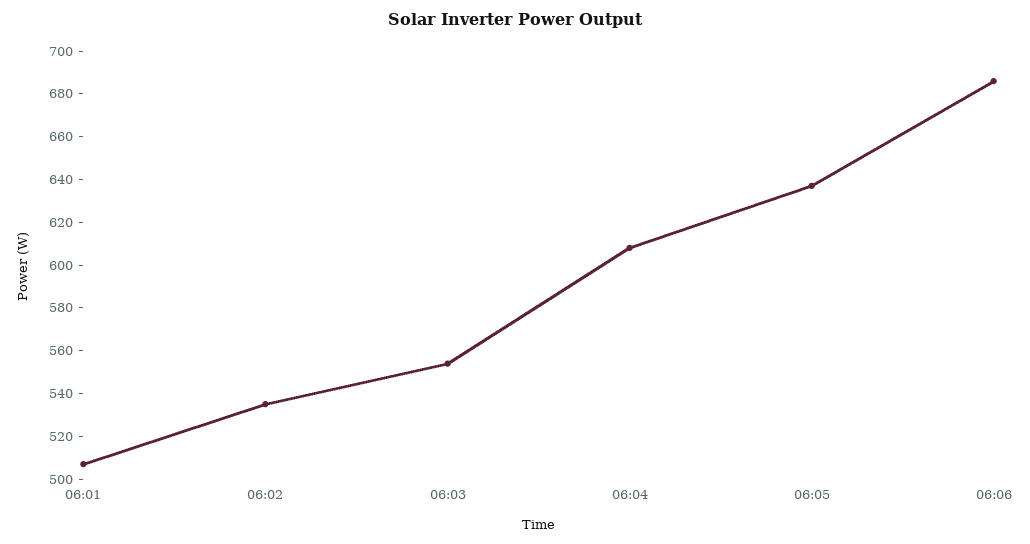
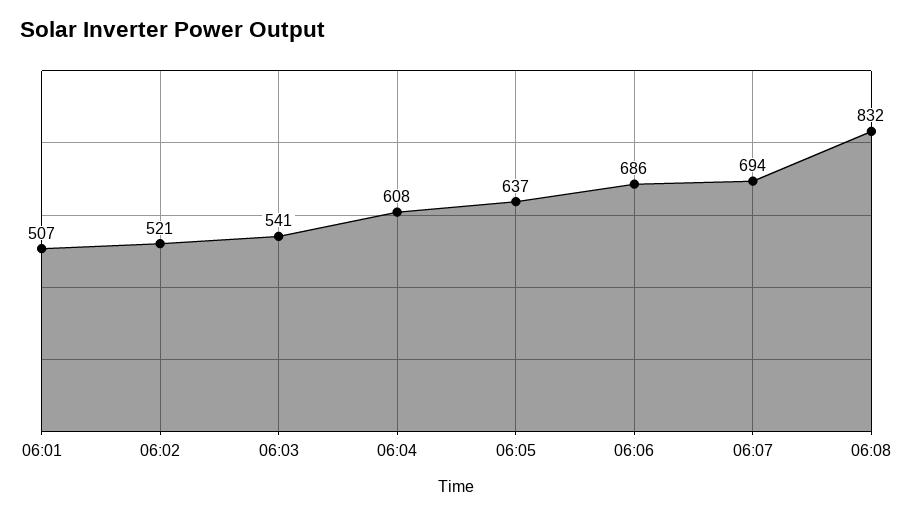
06:02: 535 -> 521
06:03: 555 -> 541
06:07: none -> 694
06:08: none -> 832

